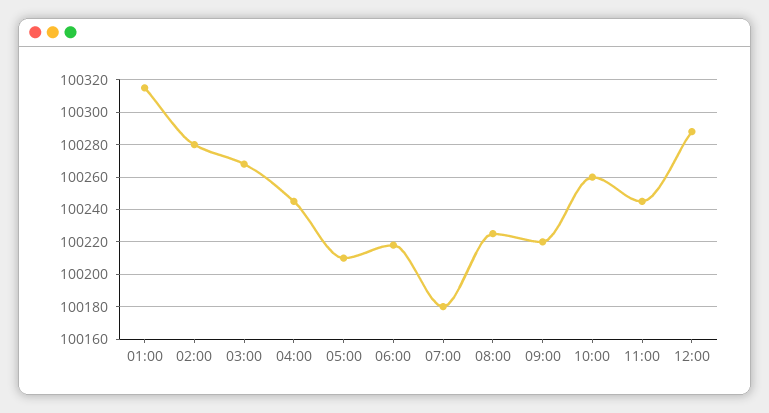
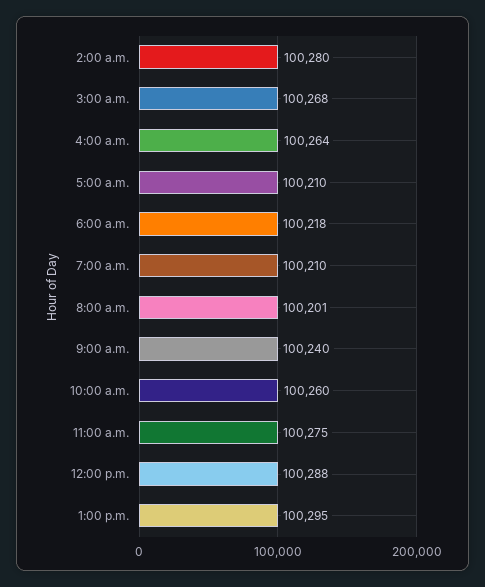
01:00: 100315 -> none
04:00: 100245 -> 100264
07:00: 100180 -> 100210
08:00: 100225 -> 100201
09:00: 100220 -> 100240
11:00: 100245 -> 100275
1:00 p.m.: none -> 100295

